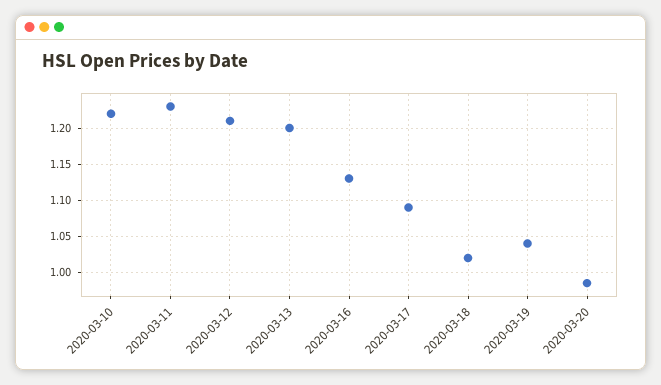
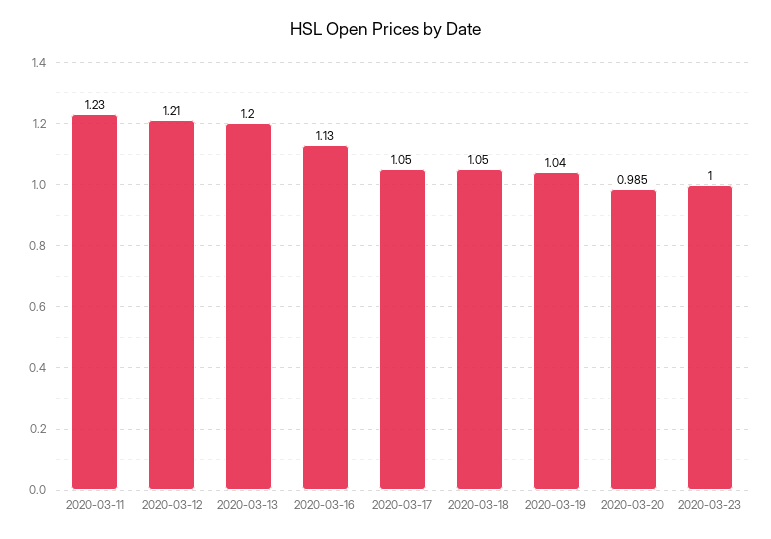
2020-03-10: 1.22 -> none
2020-03-17: 1.09 -> 1.05
2020-03-18: 1.02 -> 1.05
2020-03-23: none -> 1

